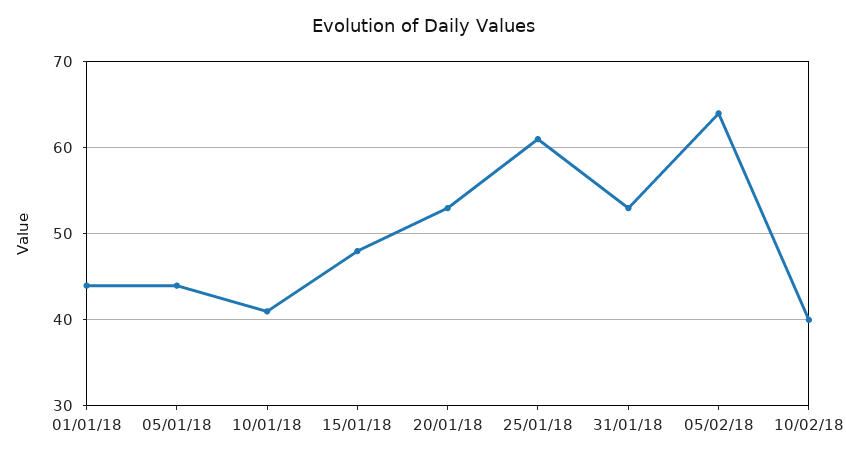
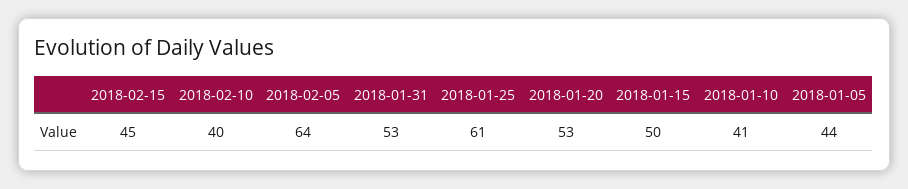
01/01/18: 44 -> none
15/01/18: 48 -> 50
2018-02-15: none -> 45

